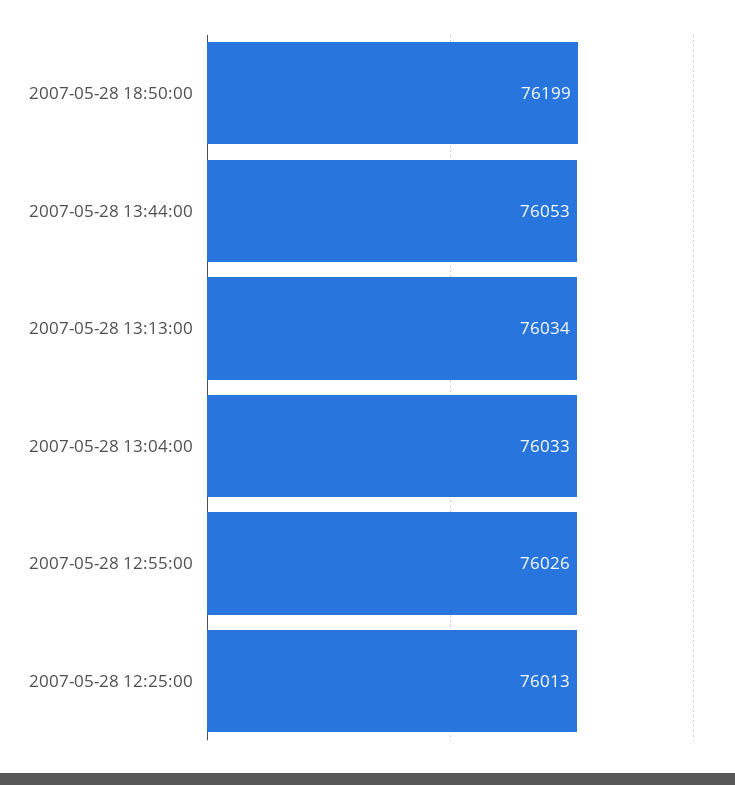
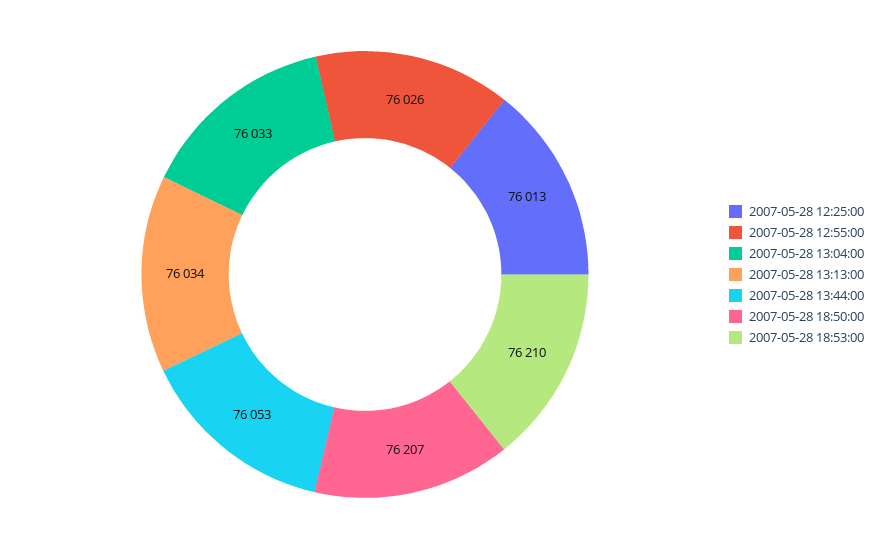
2007-05-28 18:50:00: 76199 -> 76207
2007-05-28 18:53:00: none -> 76210

